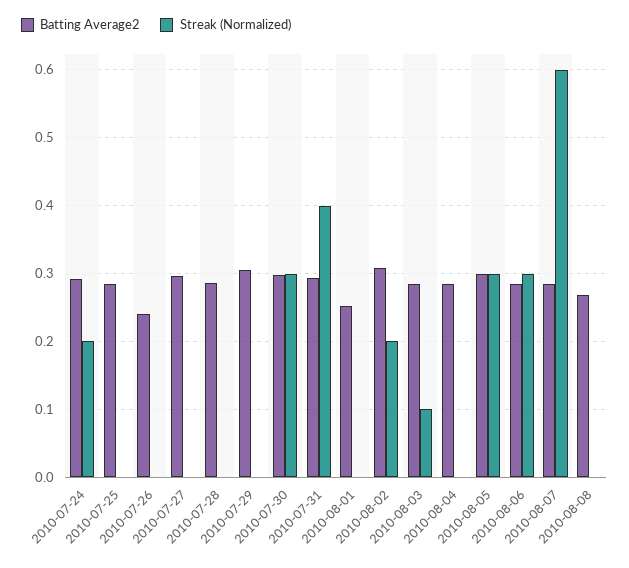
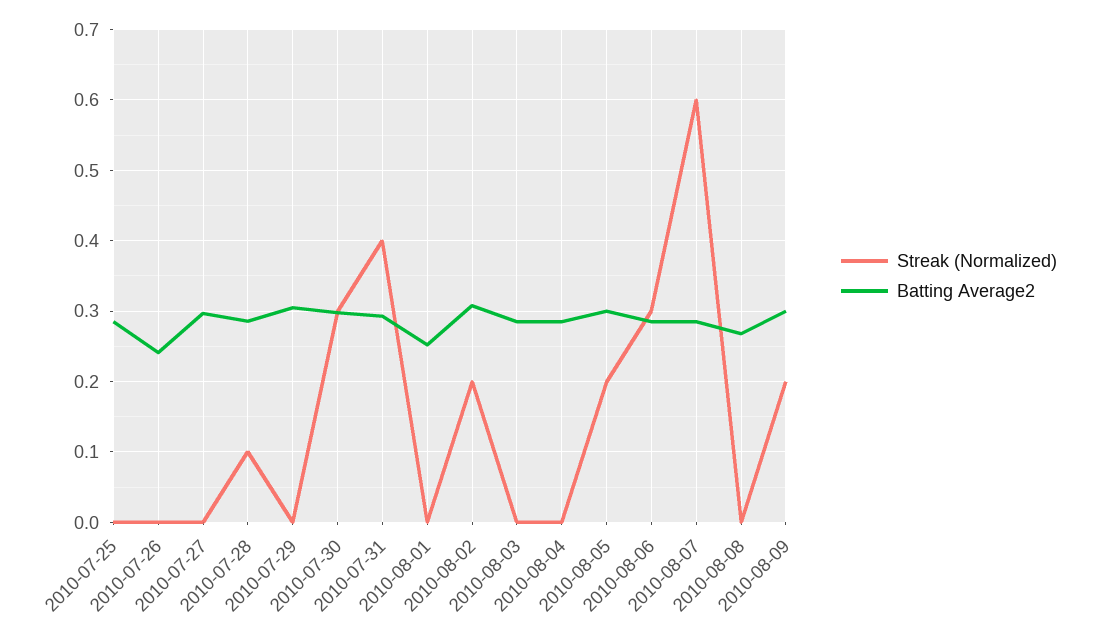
Batting Average2, 2010-07-24: 0.29 -> none
Streak (Normalized), 2010-07-24: 0.2 -> none
Streak (Normalized), 2010-07-28: 0 -> 0.1
Streak (Normalized), 2010-08-03: 0.1 -> 0
Streak (Normalized), 2010-08-05: 0.3 -> 0.2
Streak (Normalized), 2010-08-09: none -> 0.2
Batting Average2, 2010-08-09: none -> 0.3

